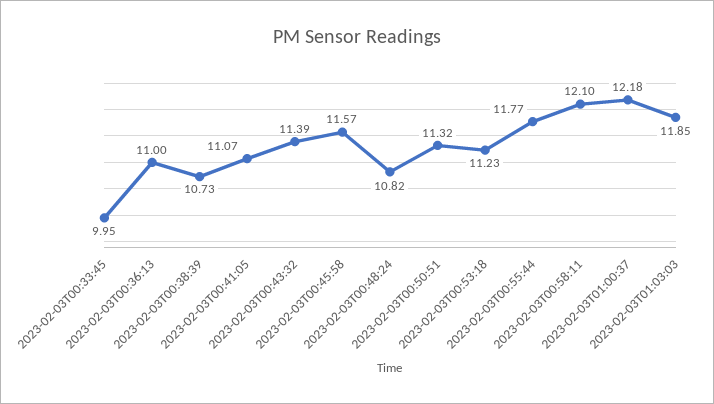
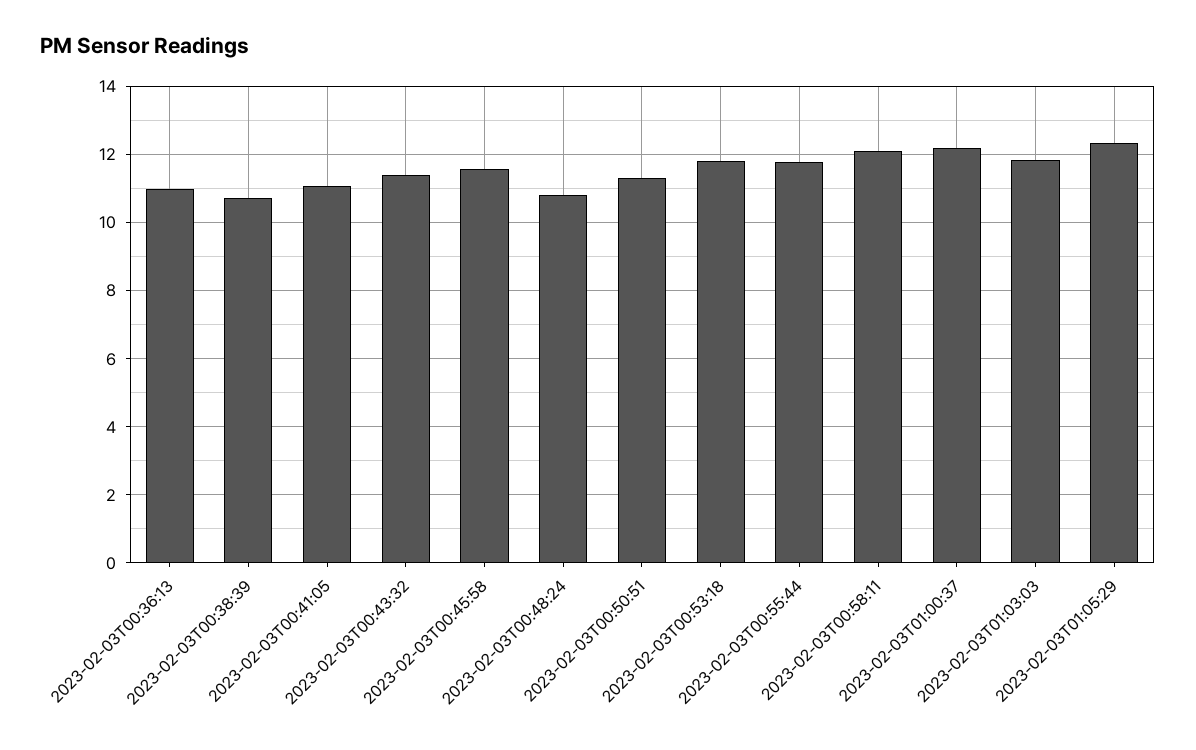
2023-02-03T00:33:45: 9.95 -> none
2023-02-03T00:53:18: 11.23 -> 11.8
2023-02-03T01:05:29: none -> 12.4

